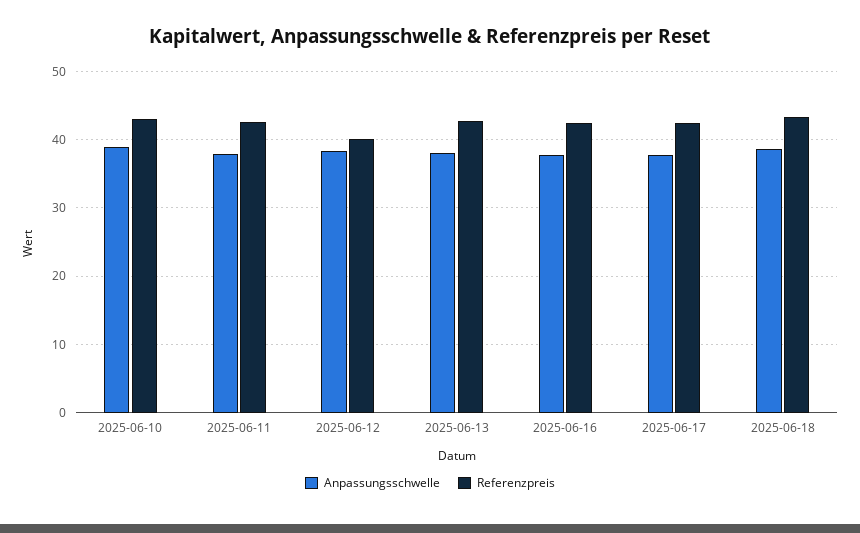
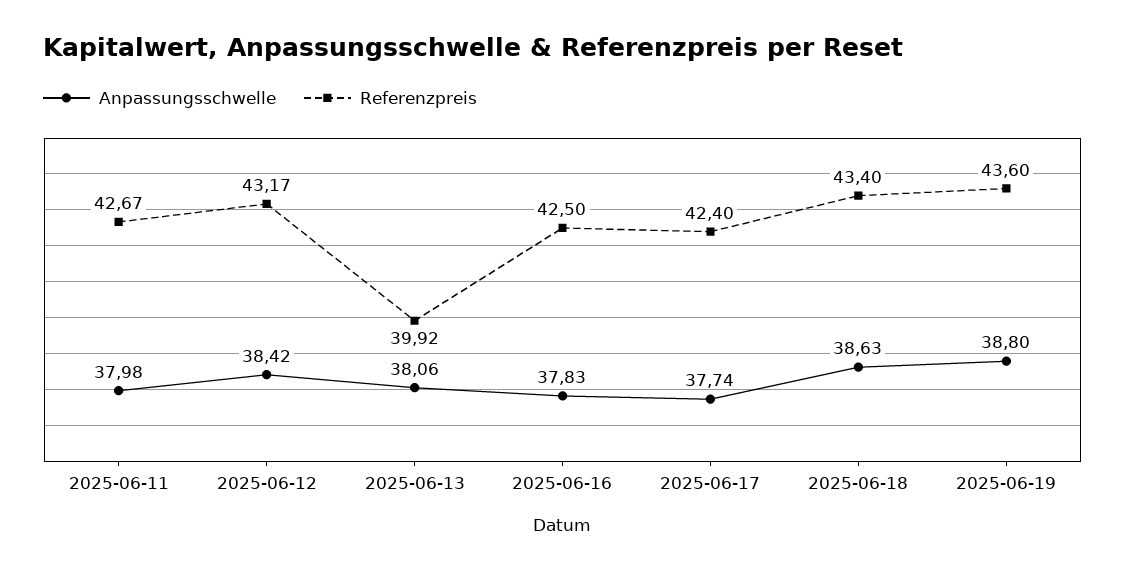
Anpassungsschwelle, 2025-06-10: 39 -> none
Referenzpreis, 2025-06-10: 43 -> none
Referenzpreis, 2025-06-12: 40 -> 43.17
Referenzpreis, 2025-06-13: 43 -> 39.92
Anpassungsschwelle, 2025-06-19: none -> 38.8
Referenzpreis, 2025-06-19: none -> 43.6

